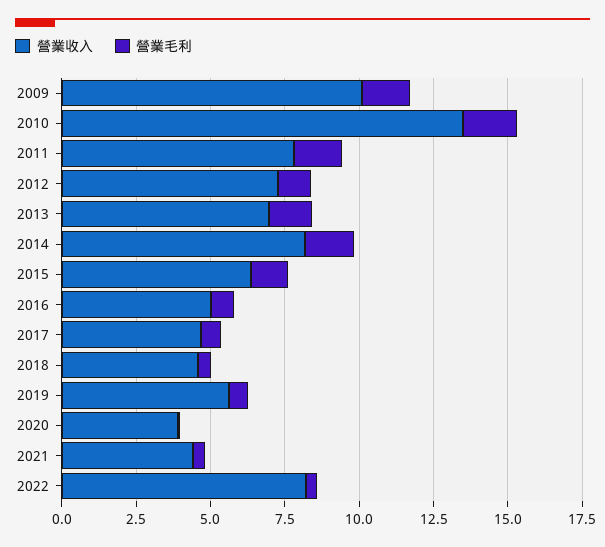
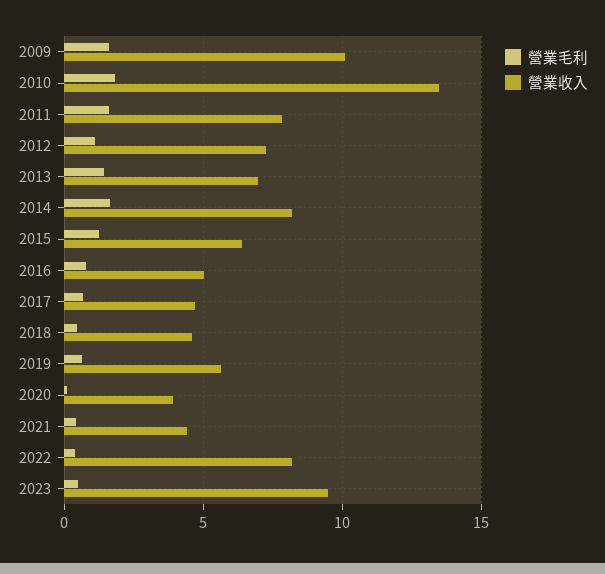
營業毛利, 2023: none -> 0.5
營業收入, 2023: none -> 9.5

